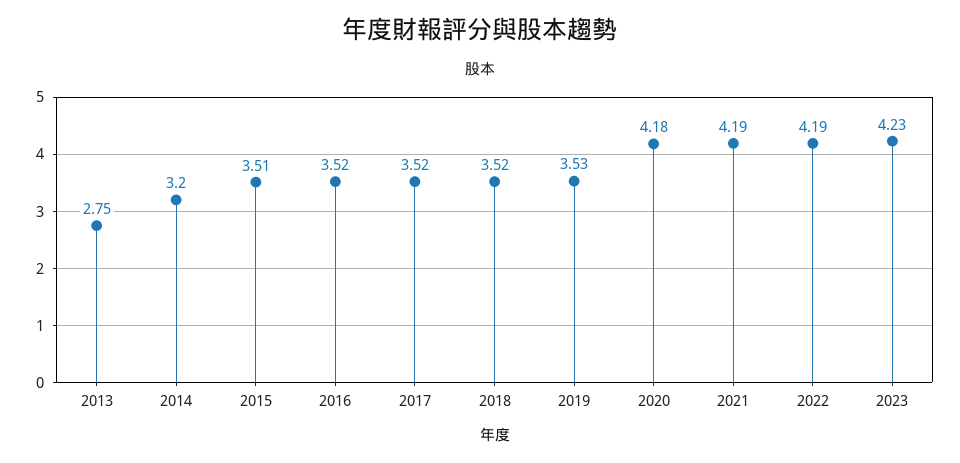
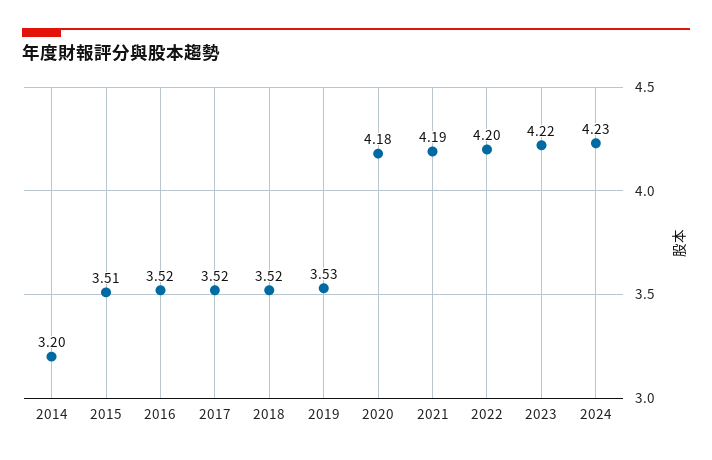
2013: 2.75 -> none
2022: 4.19 -> 4.2
2023: 4.23 -> 4.22
2024: none -> 4.23

